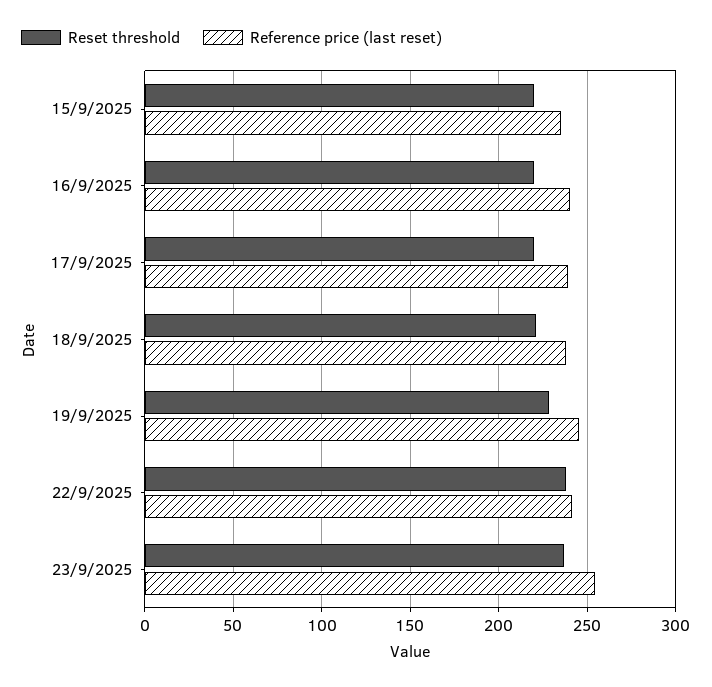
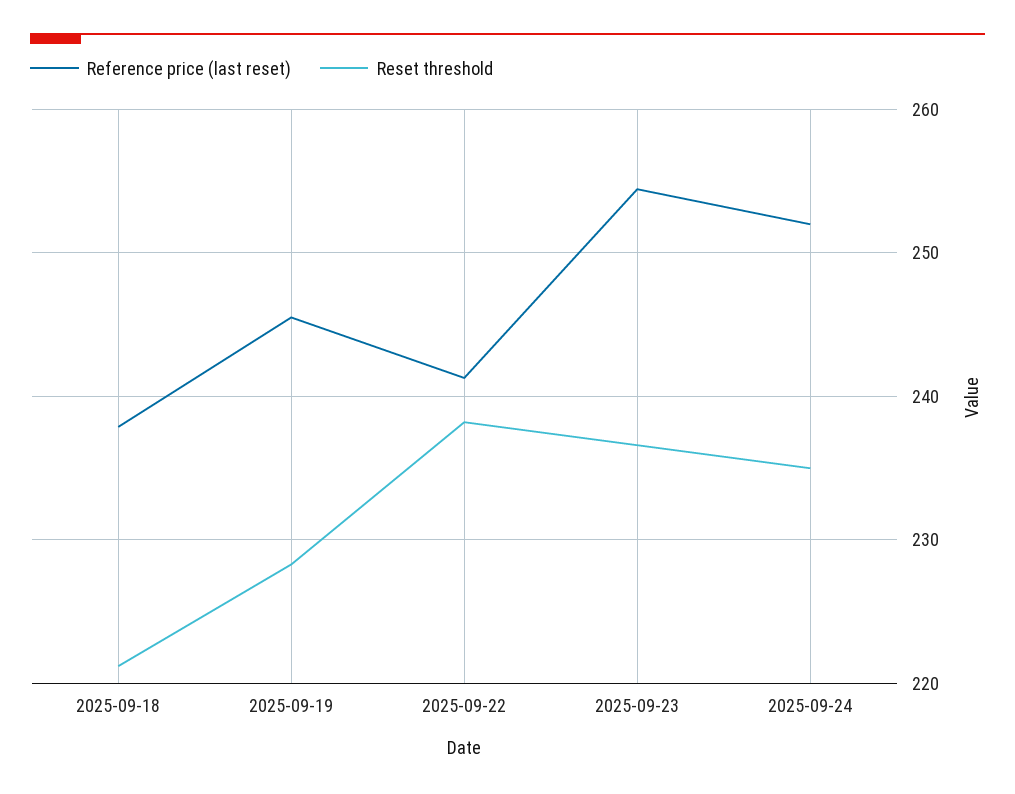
Reset threshold, 15/9/2025: 220 -> none
Reference price (last reset), 15/9/2025: 235 -> none
Reset threshold, 16/9/2025: 220 -> none
Reference price (last reset), 16/9/2025: 240 -> none
Reset threshold, 17/9/2025: 220 -> none
Reference price (last reset), 17/9/2025: 240 -> none
Reference price (last reset), 2025-09-24: none -> 252
Reset threshold, 2025-09-24: none -> 235

